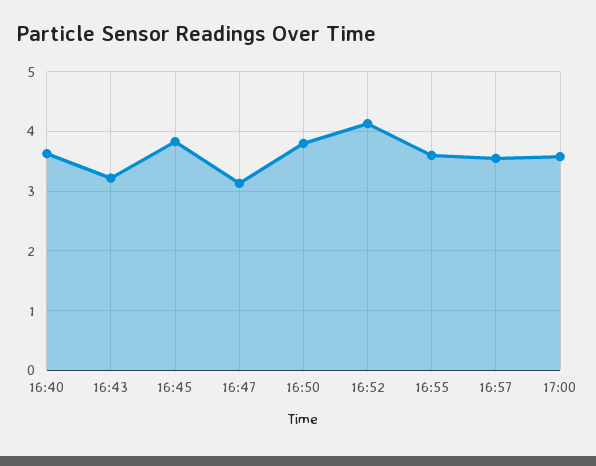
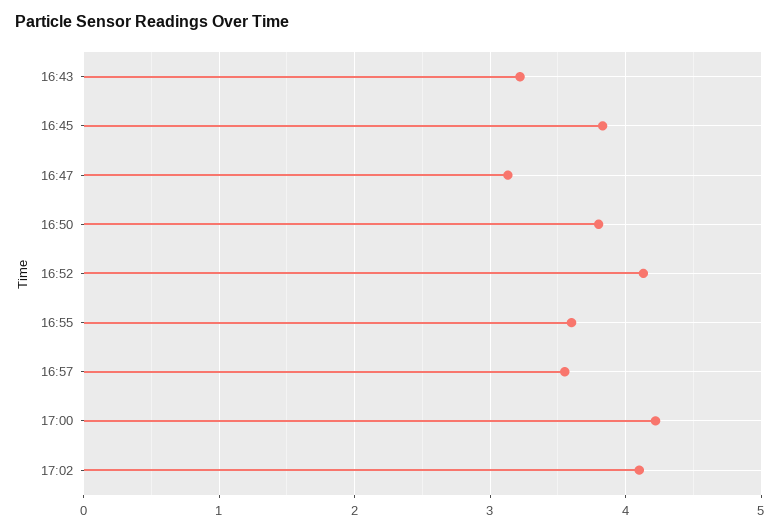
16:40: 3.6 -> none
17:00: 3.6 -> 4.2
17:02: none -> 4.1

